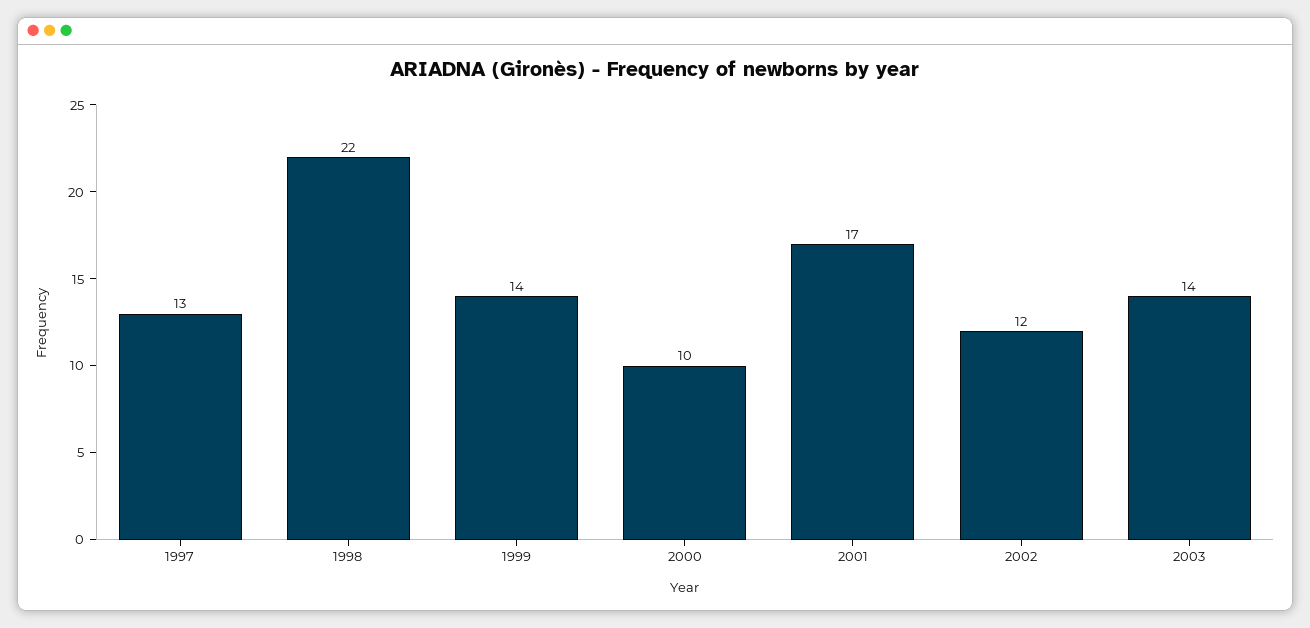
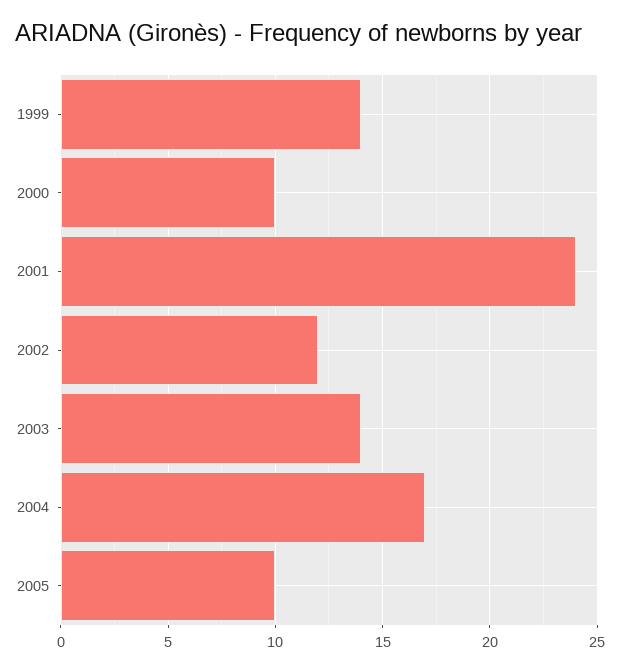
1997: 13 -> none
1998: 22 -> none
2001: 17 -> 24
2004: none -> 17
2005: none -> 10

